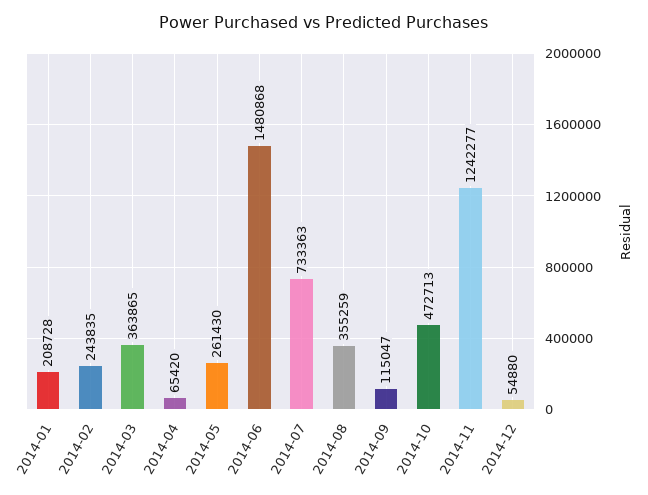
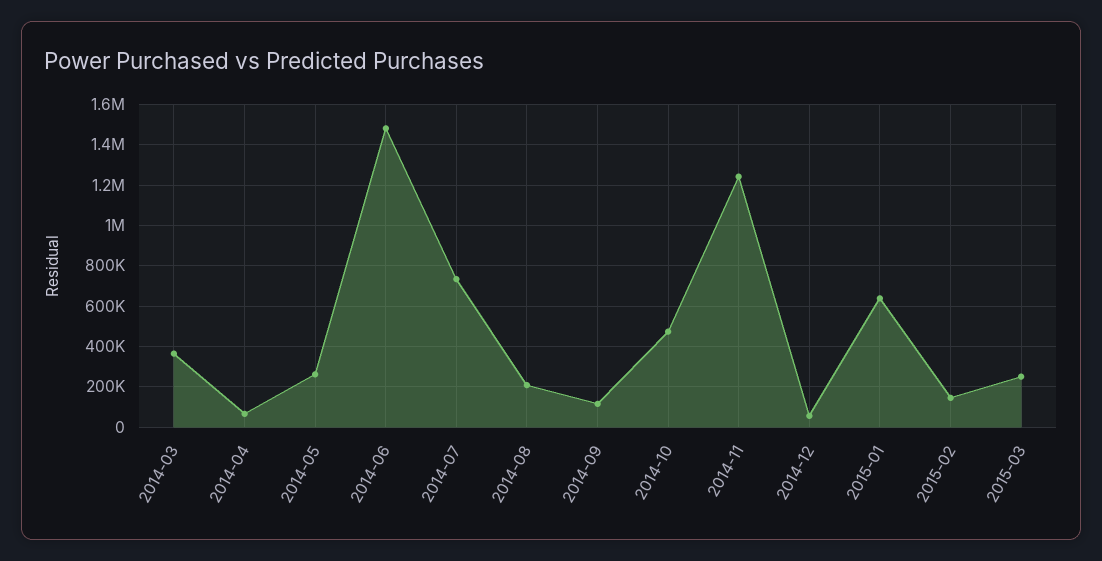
2014-01: 208728 -> none
2014-02: 243835 -> none
2014-08: 355259 -> 200000
2015-01: none -> 650000
2015-02: none -> 150000
2015-03: none -> 250000

